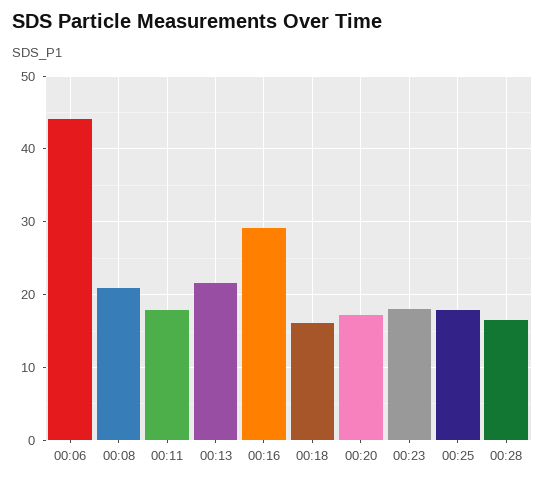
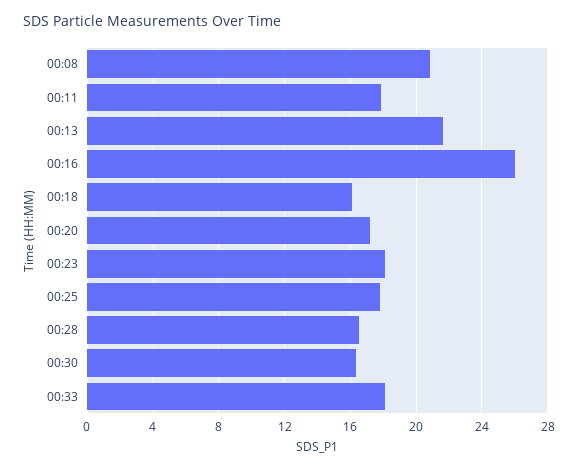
00:06: 44 -> none
00:16: 29 -> 26
00:30: none -> 16.5
00:33: none -> 18

